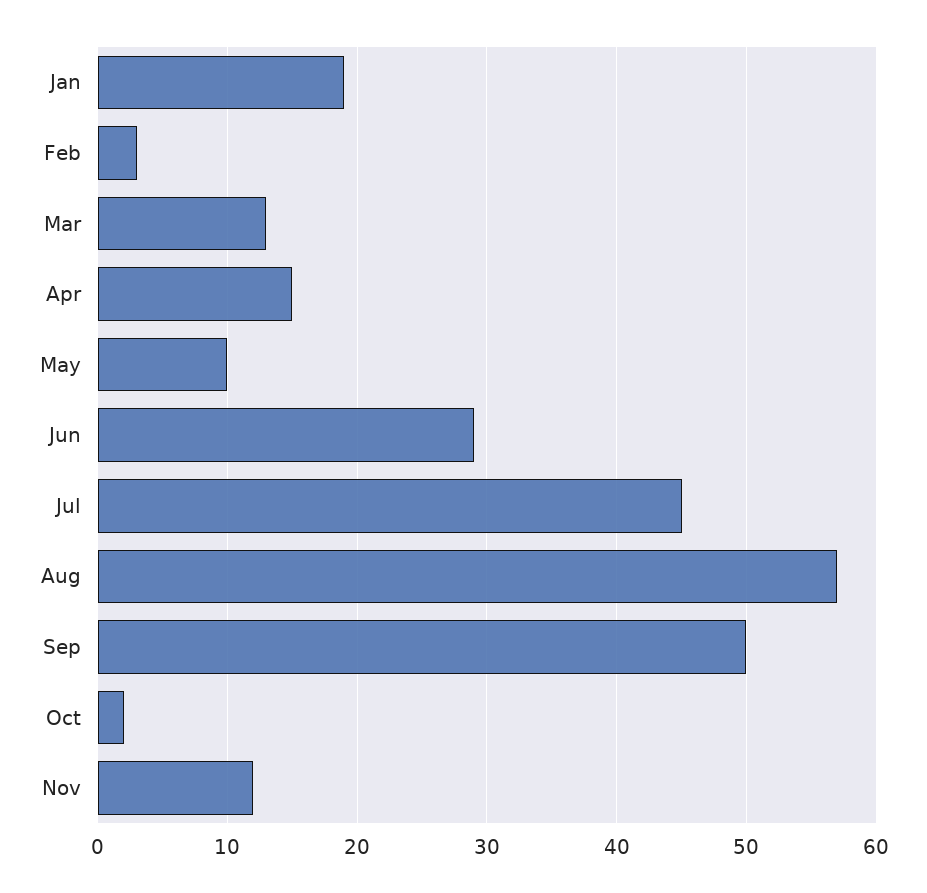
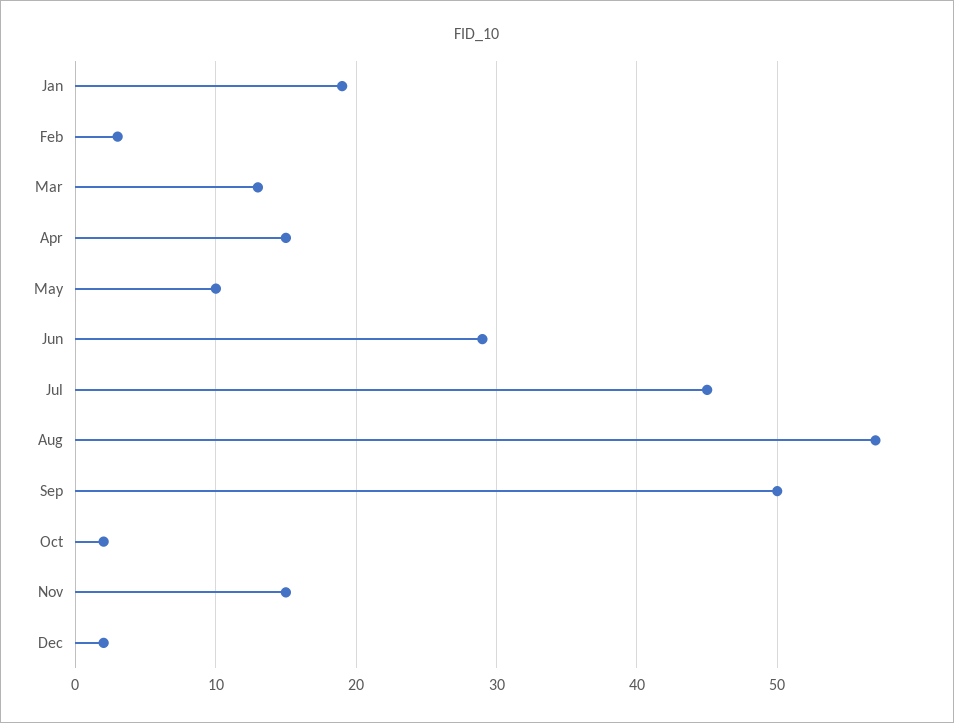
Nov: 12 -> 15
Dec: none -> 2

